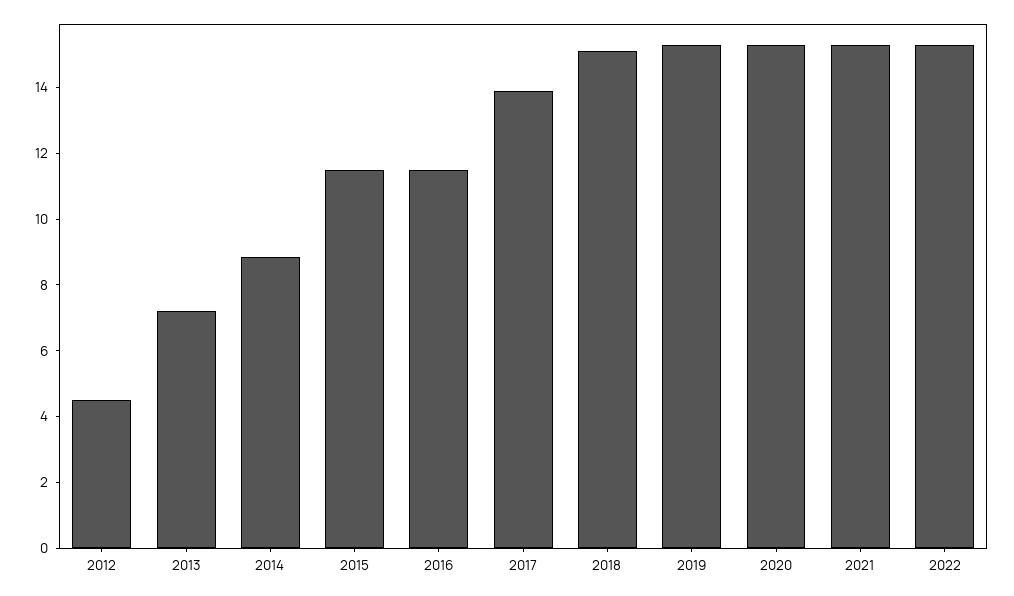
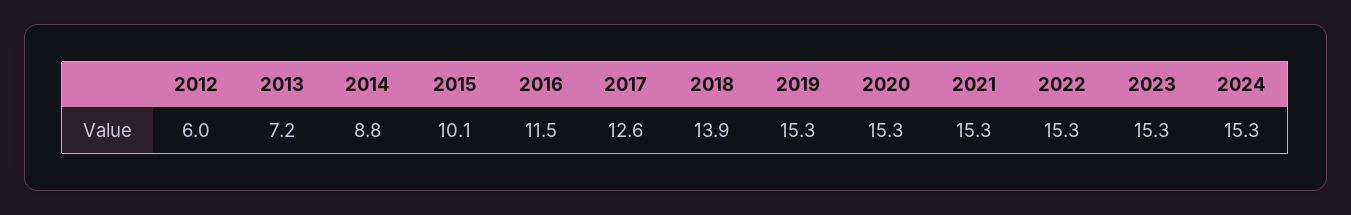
2012: 4.5 -> 6
2015: 11.5 -> 10.1
2017: 14 -> 12.6
2018: 15 -> 13.9
2023: none -> 15.3
2024: none -> 15.3

